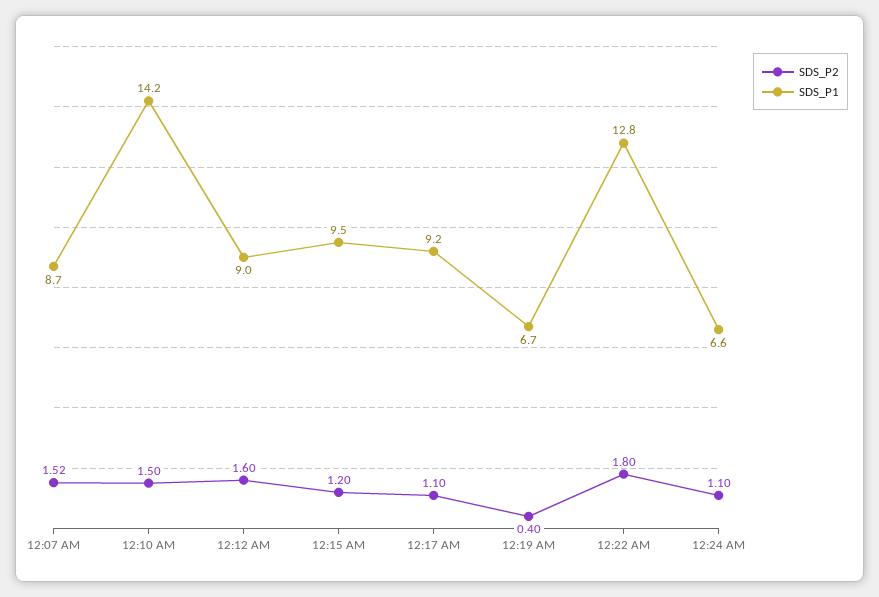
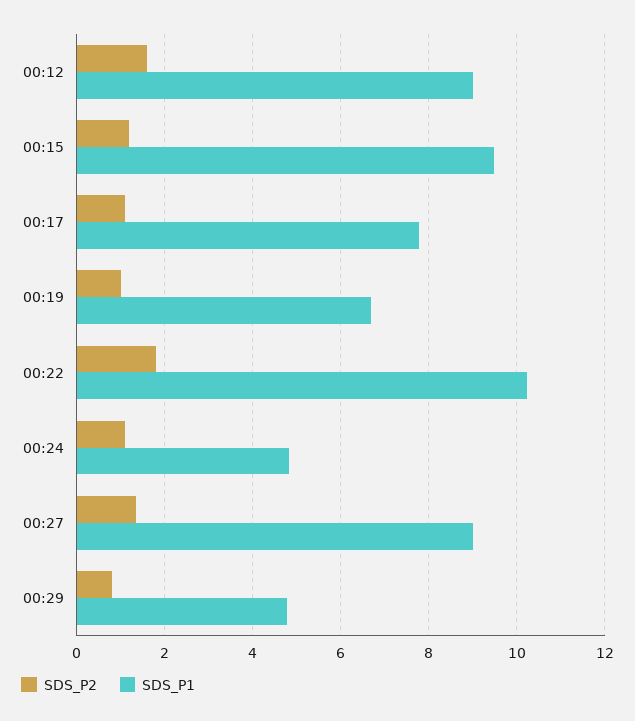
SDS_P2, 12:07 AM: 1.52 -> none
SDS_P1, 12:07 AM: 8.7 -> none
SDS_P2, 12:10 AM: 1.5 -> none
SDS_P1, 12:10 AM: 14.2 -> none
SDS_P1, 12:17 AM: 9.2 -> 7.8
SDS_P2, 12:19 AM: 0.4 -> 1
SDS_P1, 12:22 AM: 12.8 -> 10.2
SDS_P1, 12:24 AM: 6.6 -> 4.8
SDS_P2, 00:27: none -> 1.4
SDS_P1, 00:27: none -> 9
SDS_P2, 00:29: none -> 0.8
SDS_P1, 00:29: none -> 4.8

